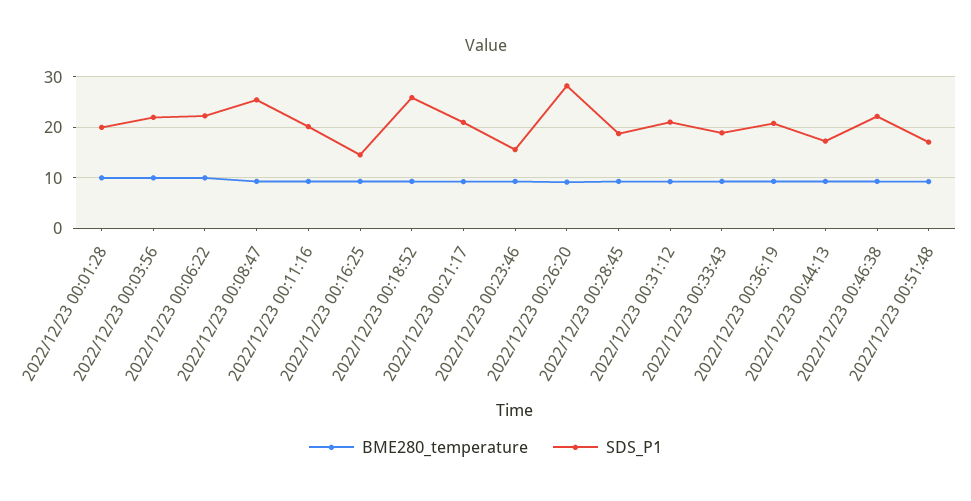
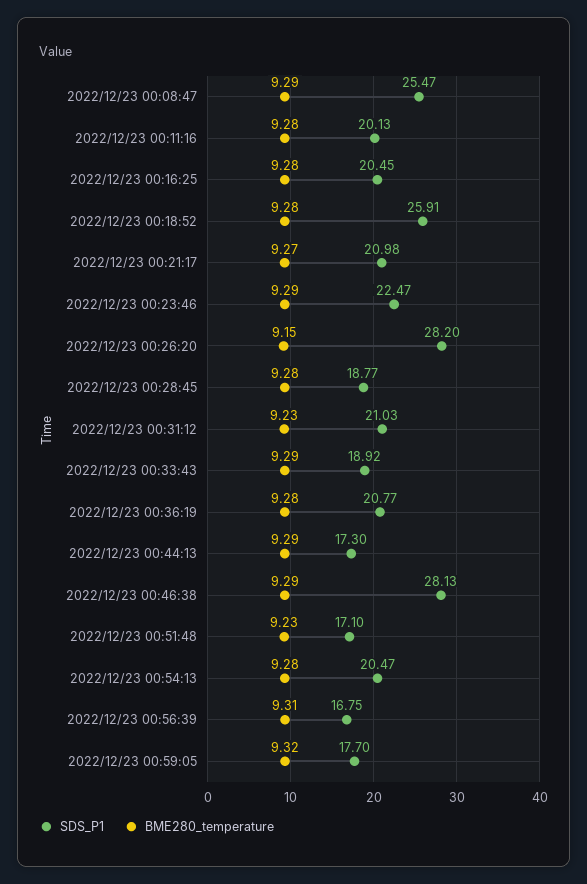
BME280_temperature, 2022/12/23 00:01:28: 10 -> none
SDS_P1, 2022/12/23 00:01:28: 20 -> none
BME280_temperature, 2022/12/23 00:03:56: 10 -> none
SDS_P1, 2022/12/23 00:03:56: 22 -> none
BME280_temperature, 2022/12/23 00:06:22: 10 -> none
SDS_P1, 2022/12/23 00:06:22: 22 -> none
SDS_P1, 2022/12/23 00:16:25: 14 -> 20.45
SDS_P1, 2022/12/23 00:23:46: 16 -> 22.47
SDS_P1, 2022/12/23 00:46:38: 22 -> 28.13
SDS_P1, 2022/12/23 00:54:13: none -> 20.47
BME280_temperature, 2022/12/23 00:54:13: none -> 9.28
SDS_P1, 2022/12/23 00:56:39: none -> 16.75
BME280_temperature, 2022/12/23 00:56:39: none -> 9.31
SDS_P1, 2022/12/23 00:59:05: none -> 17.7
BME280_temperature, 2022/12/23 00:59:05: none -> 9.32

